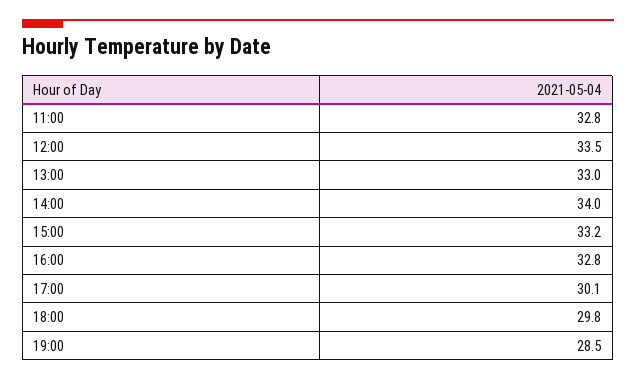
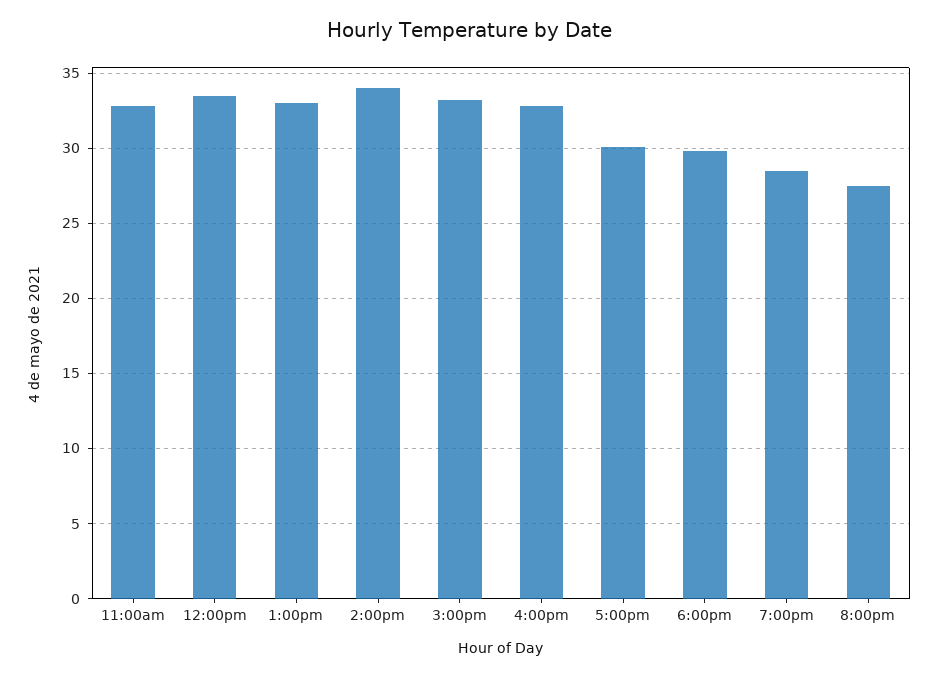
8:00pm: none -> 27.5

